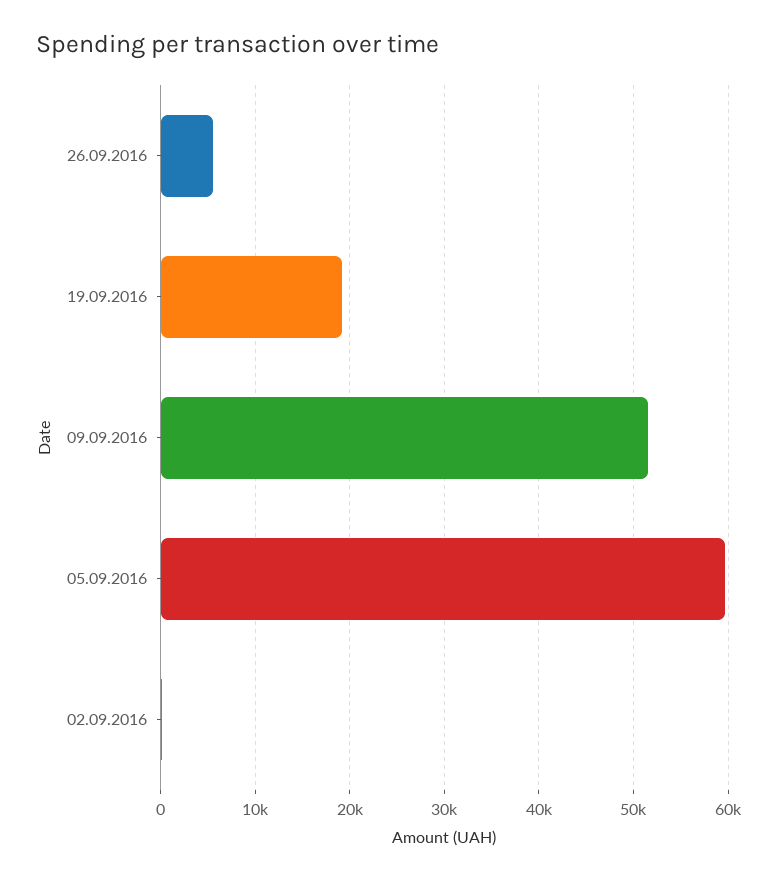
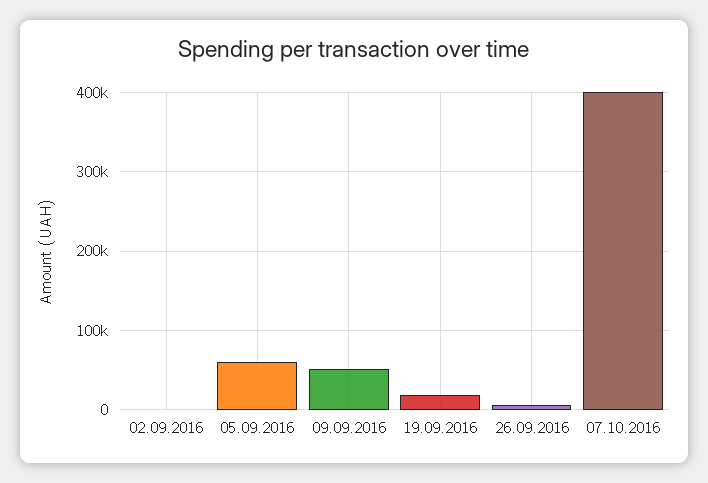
07.10.2016: none -> 400000

